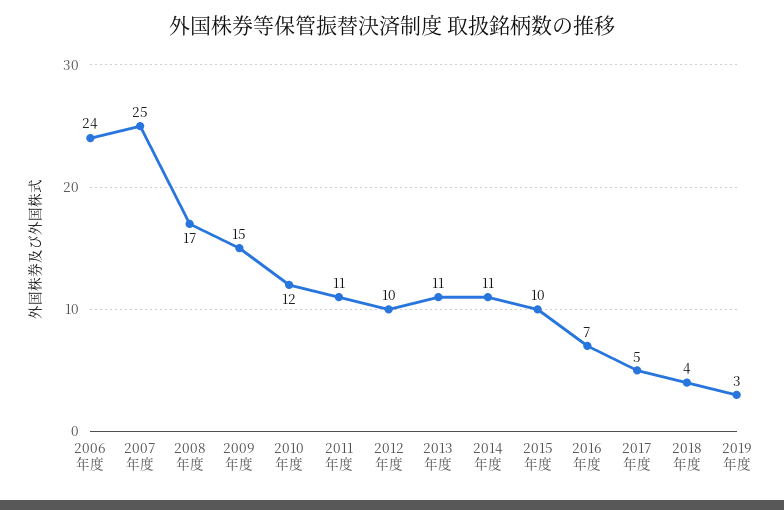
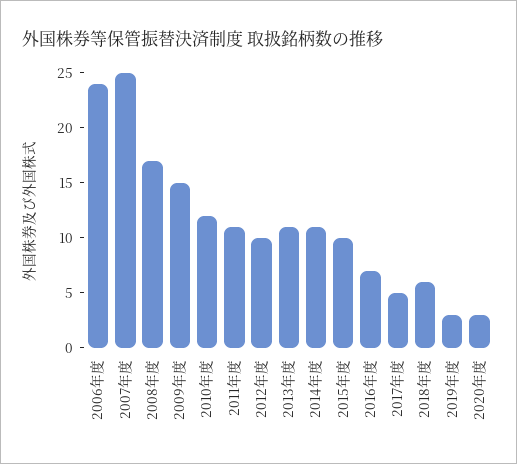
2018年度: 4 -> 6
2020年度: none -> 3

